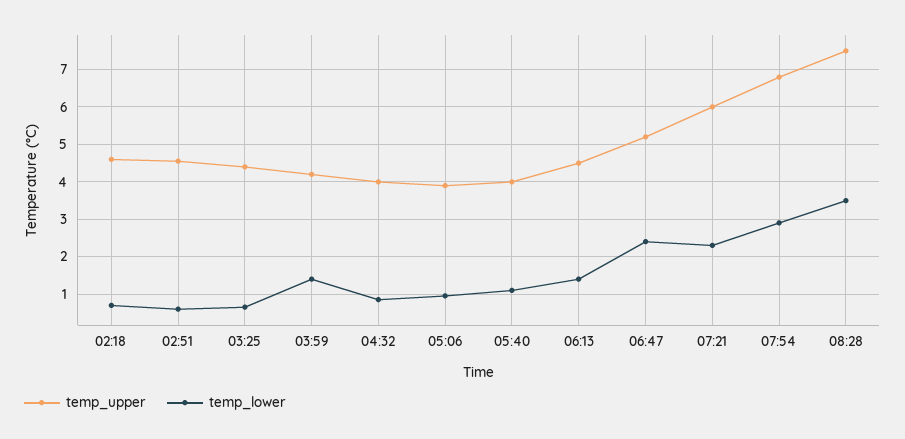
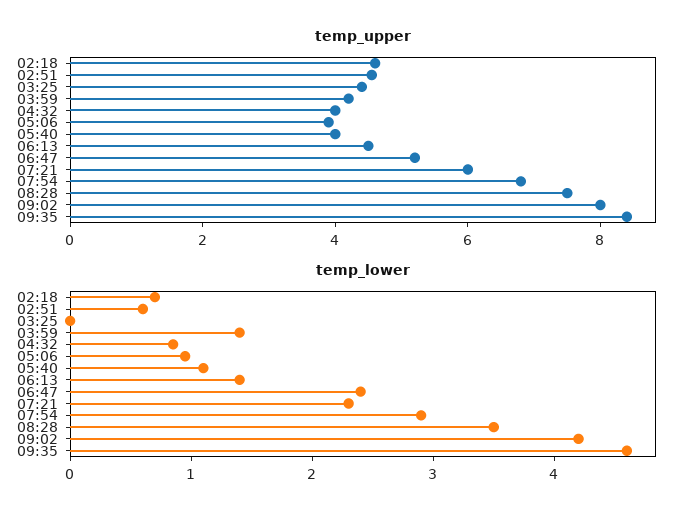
temp_lower, 03:25: 0.6 -> 0
temp_upper, 09:02: none -> 8
temp_upper, 09:35: none -> 8.5
temp_lower, 09:02: none -> 4.2
temp_lower, 09:35: none -> 4.6

